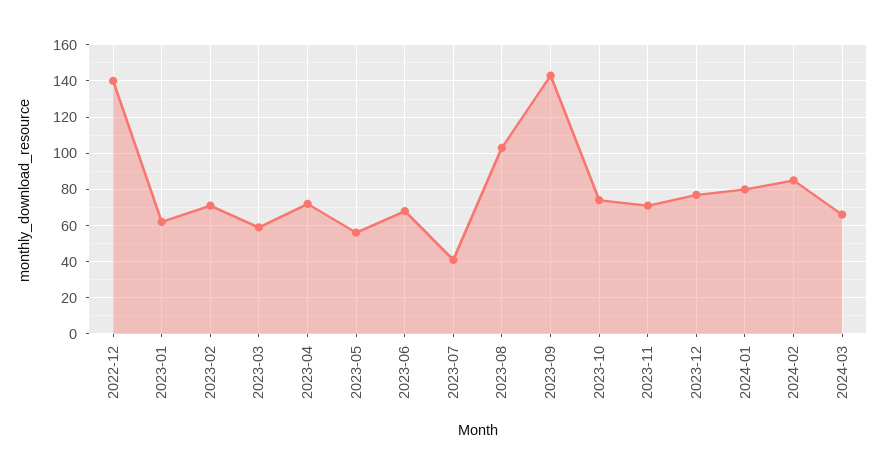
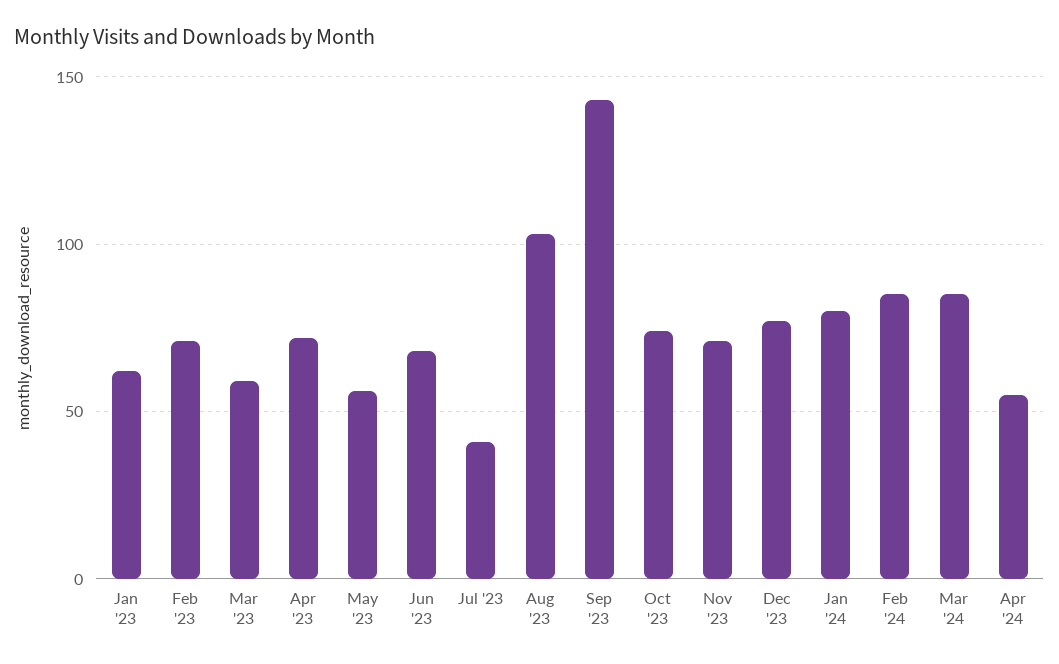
2022-12: 140 -> none
2024-03: 65 -> 85
Apr '24: none -> 55

